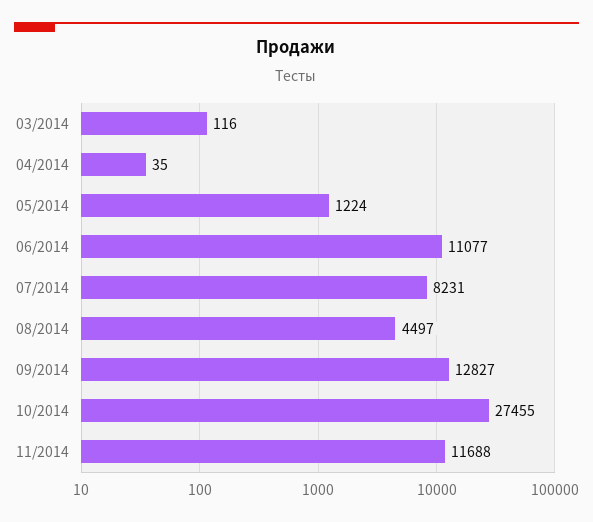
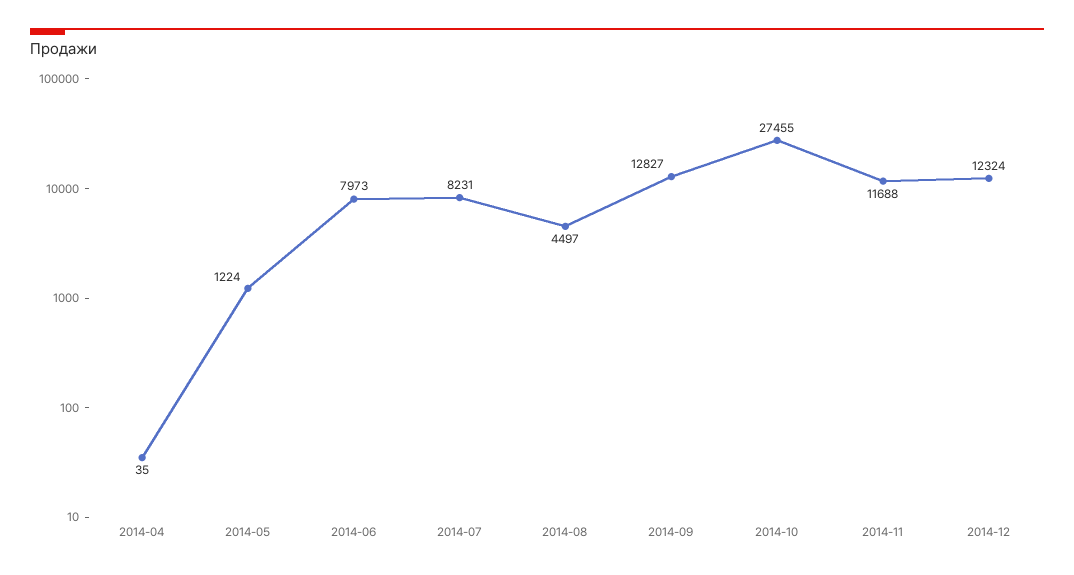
03/2014: 116 -> none
06/2014: 11077 -> 7973
2014-12: none -> 12324

